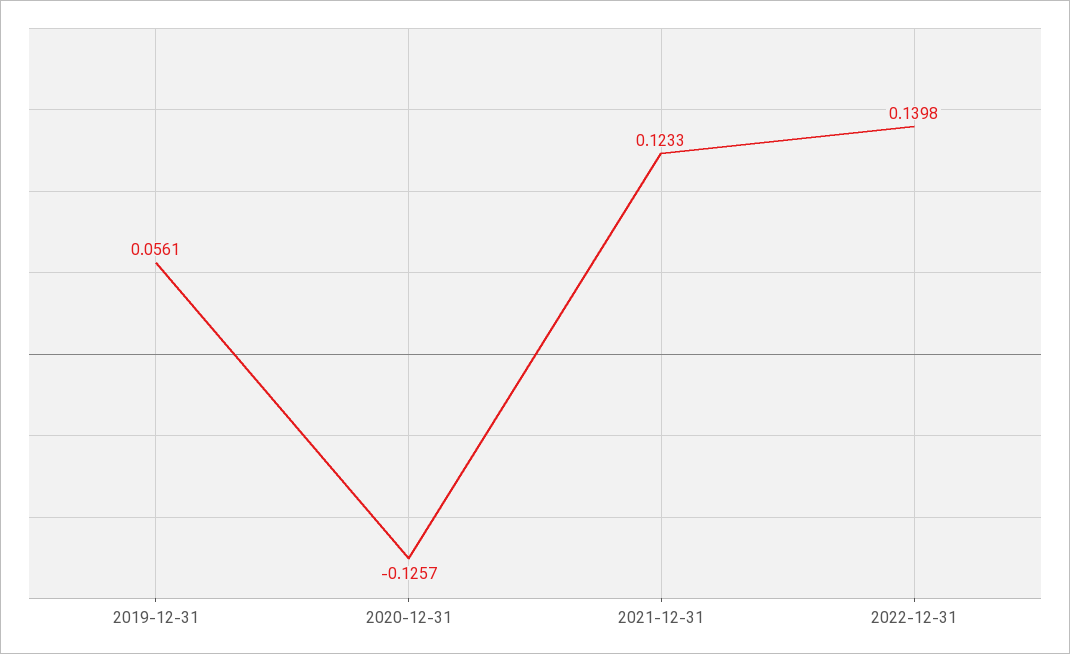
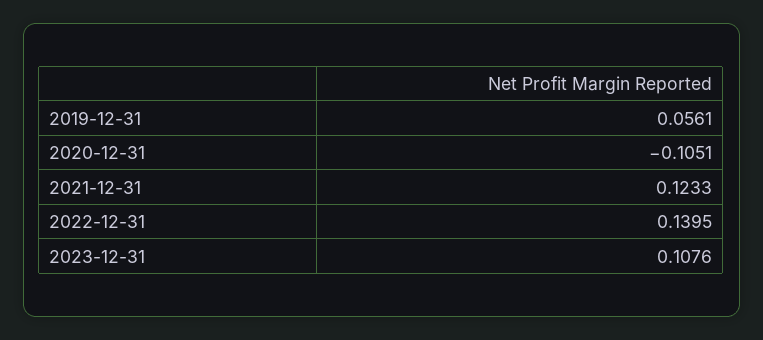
2020-12-31: -0.1257 -> -0.1051
2022-12-31: 0.1398 -> 0.1395
2023-12-31: none -> 0.1076

